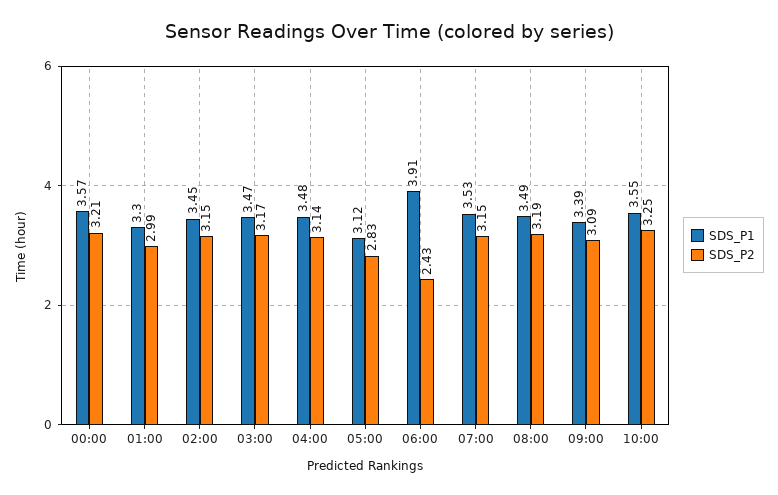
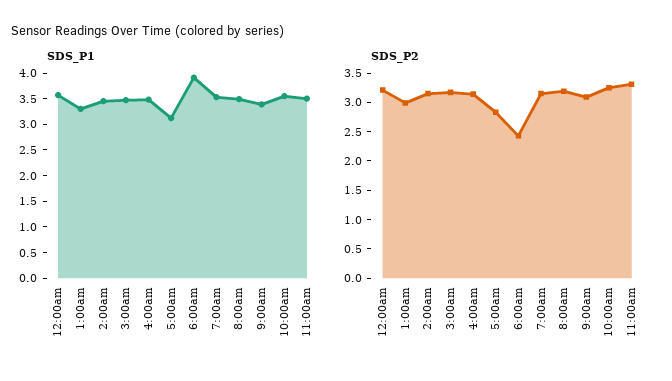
SDS_P1, 11:00am: none -> 3.5
SDS_P2, 11:00am: none -> 3.25

